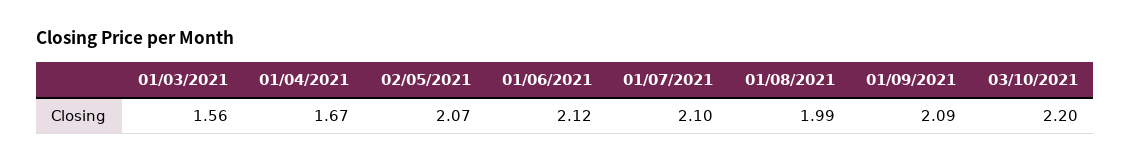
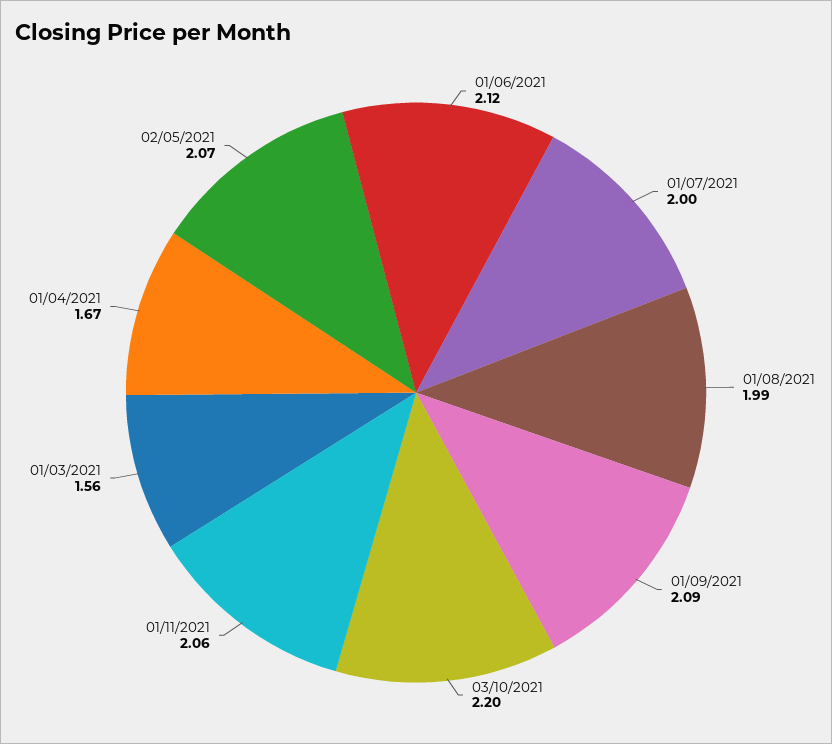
01/07/2021: 2.1 -> 2
01/11/2021: none -> 2.06

